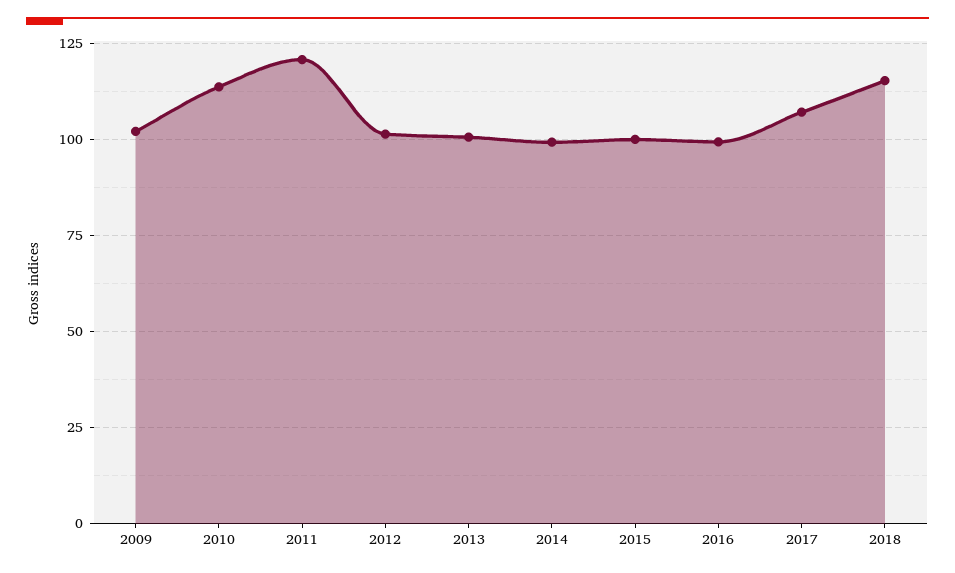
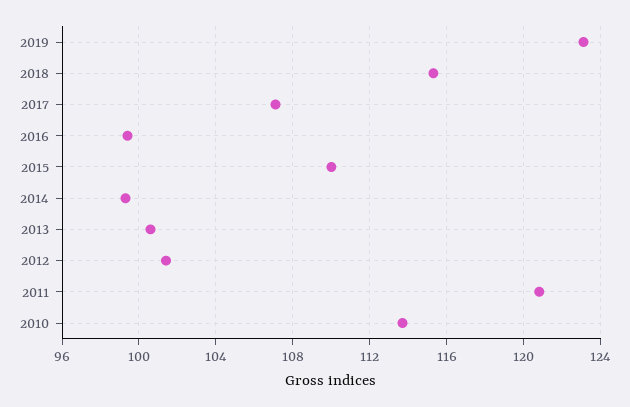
2009: 102.5 -> none
2015: 100 -> 110
2019: none -> 123

